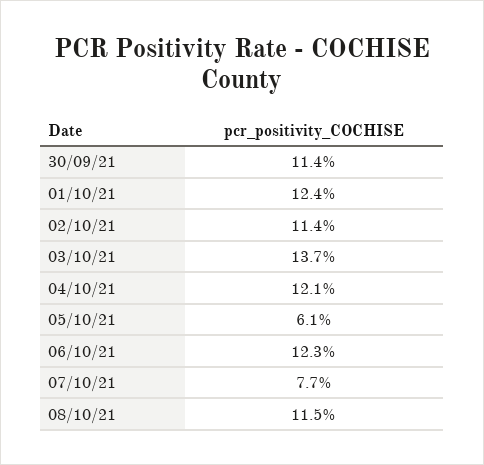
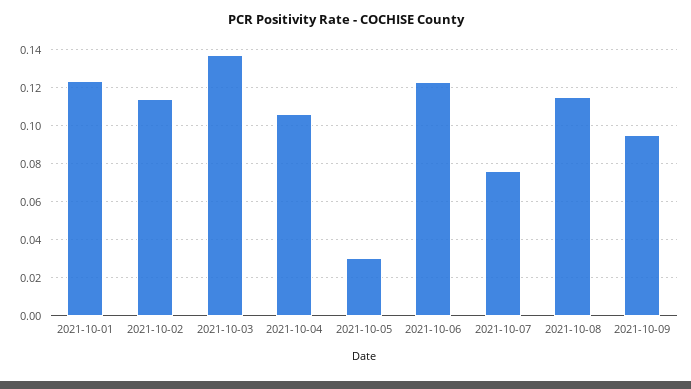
30/09/21: 0.114 -> none
04/10/21: 0.121 -> 0.105
05/10/21: 0.061 -> 0.03
2021-10-09: none -> 0.095

